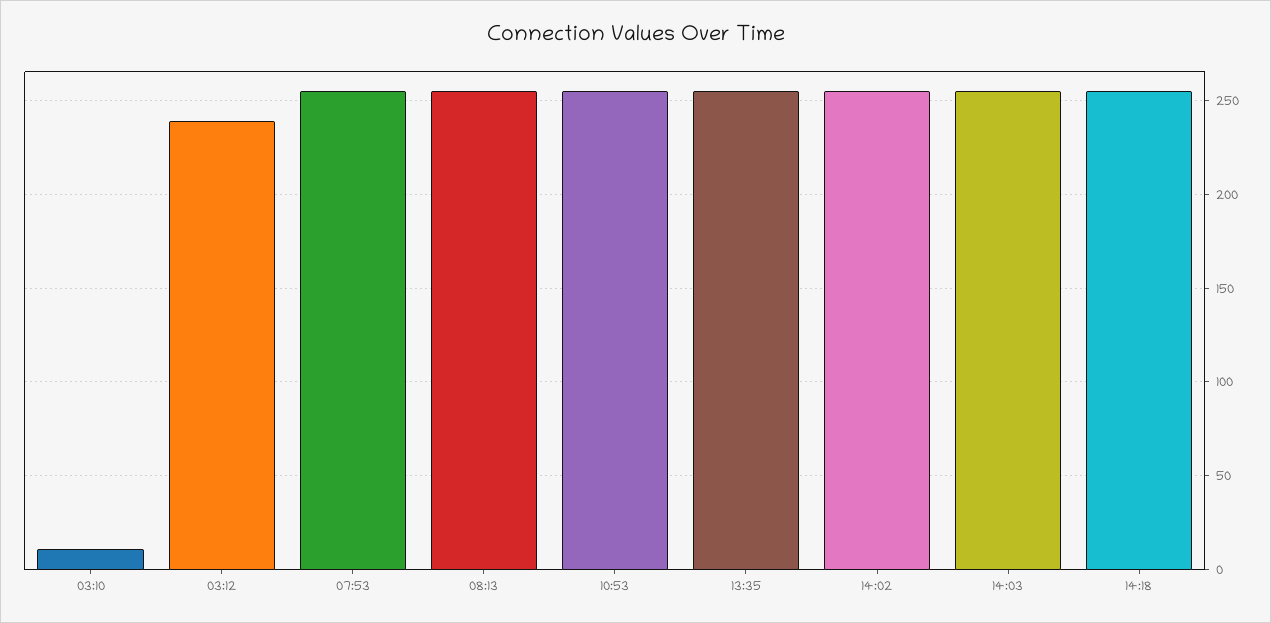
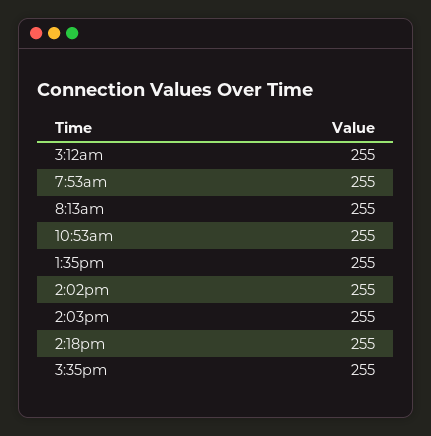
03:10: 10 -> none
03:12: 240 -> 255
3:35pm: none -> 255

